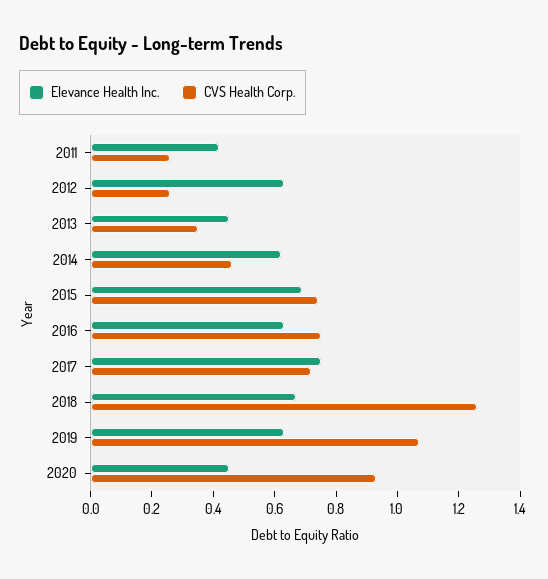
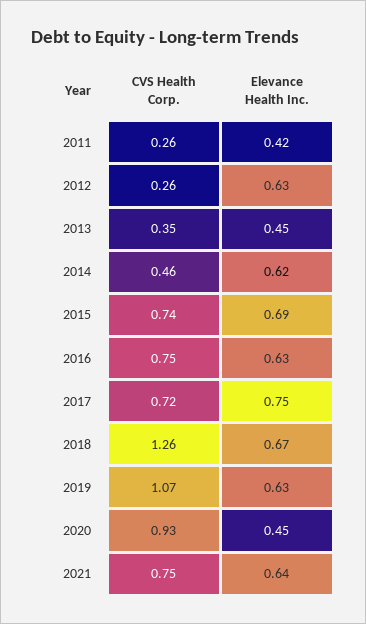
CVS Health Corp., 2021: none -> 0.75
Elevance Health Inc., 2021: none -> 0.64

